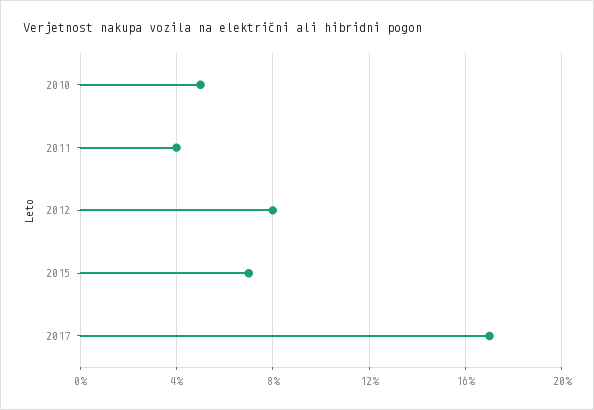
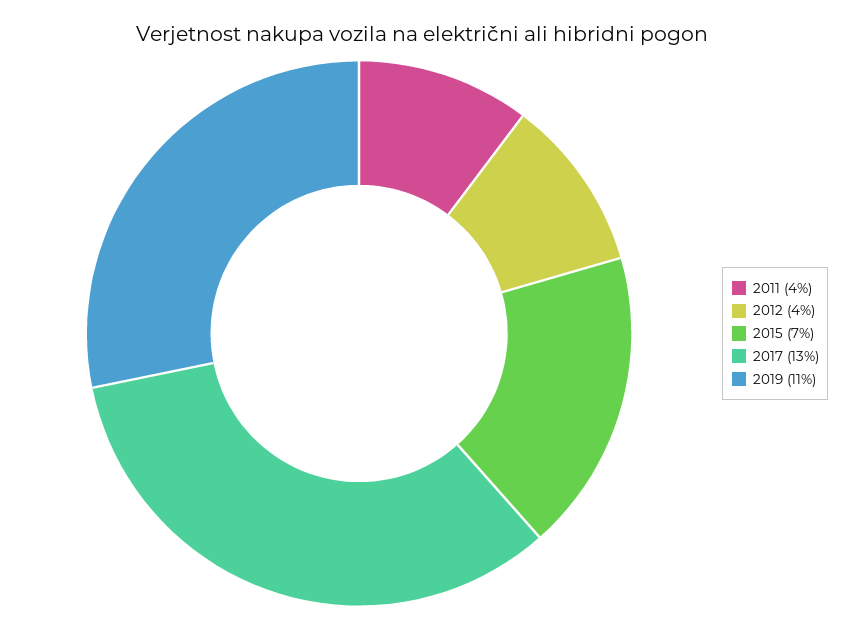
2010: 5 -> none
2012: 8 -> 4
2017: 17 -> 13
2019: none -> 11

